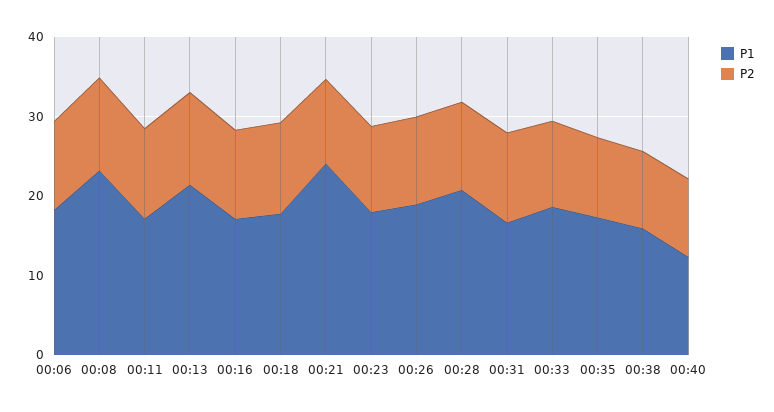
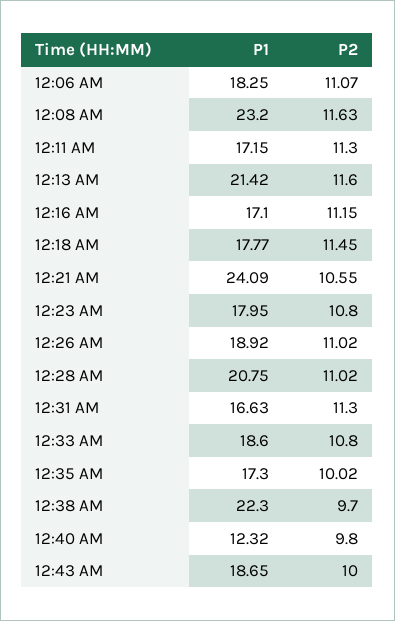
P1, 00:38: 16 -> 22.3
P1, 12:43 AM: none -> 18.65
P2, 12:43 AM: none -> 10

